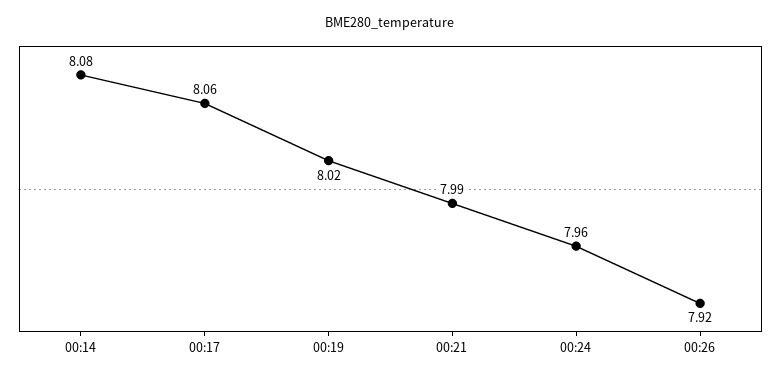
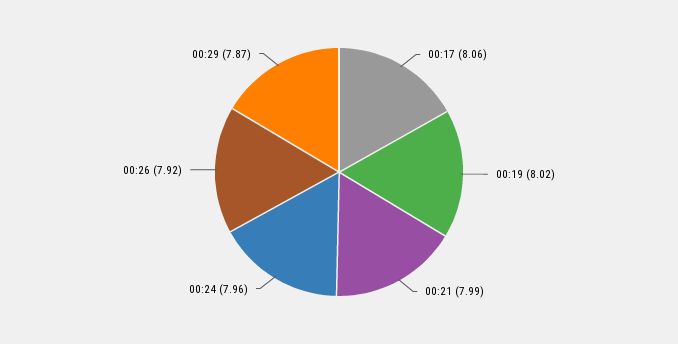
00:14: 8.08 -> none
00:29: none -> 7.87

